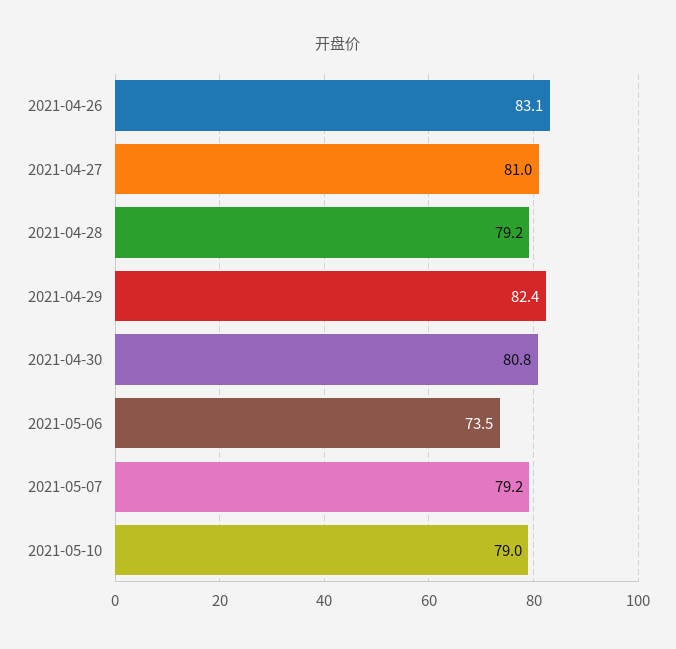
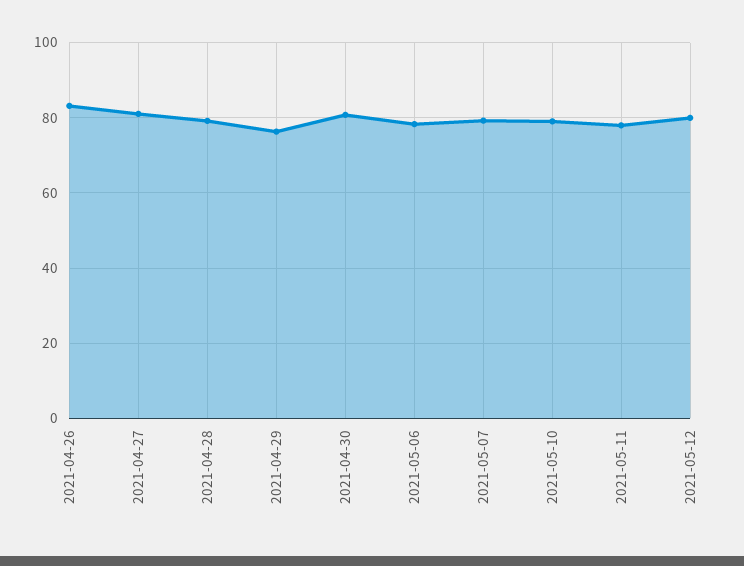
2021-04-29: 82.4 -> 76
2021-05-06: 73.5 -> 78
2021-05-11: none -> 78
2021-05-12: none -> 80

